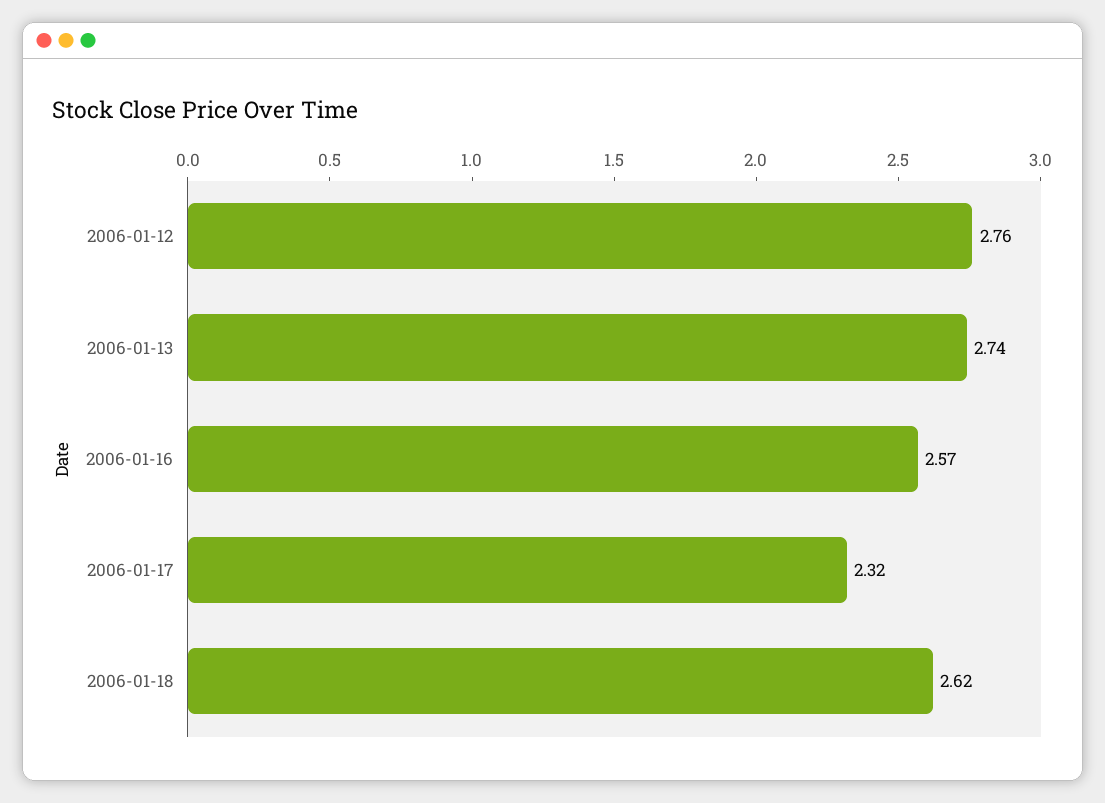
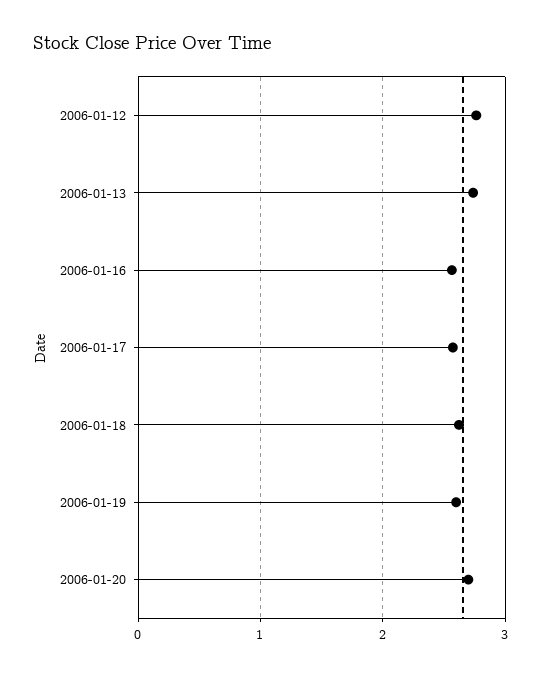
2006-01-17: 2.32 -> 2.6
2006-01-19: none -> 2.6
2006-01-20: none -> 2.7

